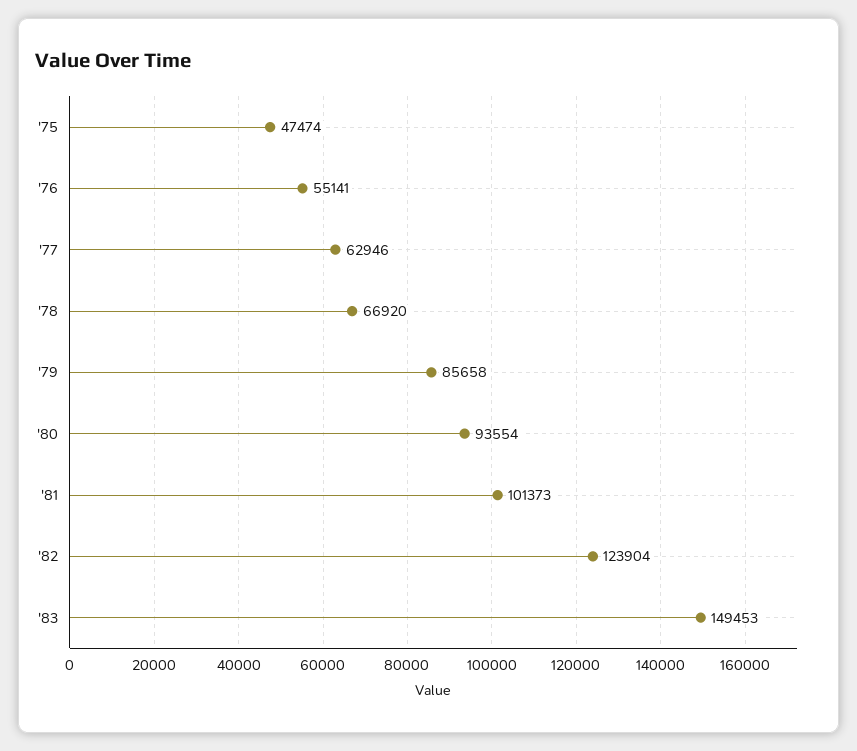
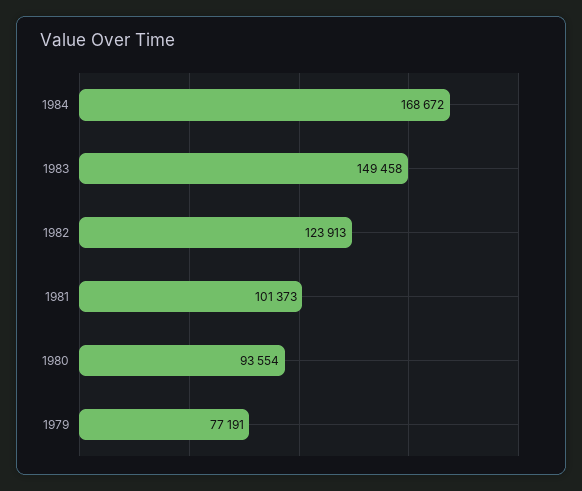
'75: 47474 -> none
'76: 55141 -> none
'77: 62946 -> none
'78: 66920 -> none
'79: 85658 -> 77191
'82: 123904 -> 123913
'83: 149453 -> 149458
1984: none -> 168672

